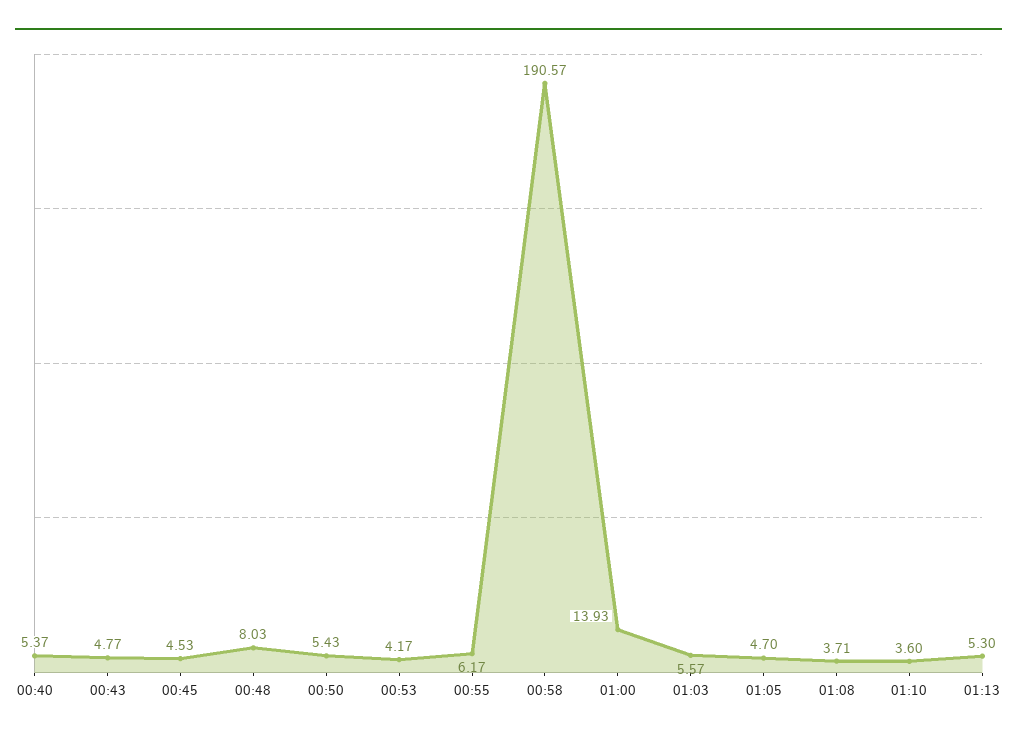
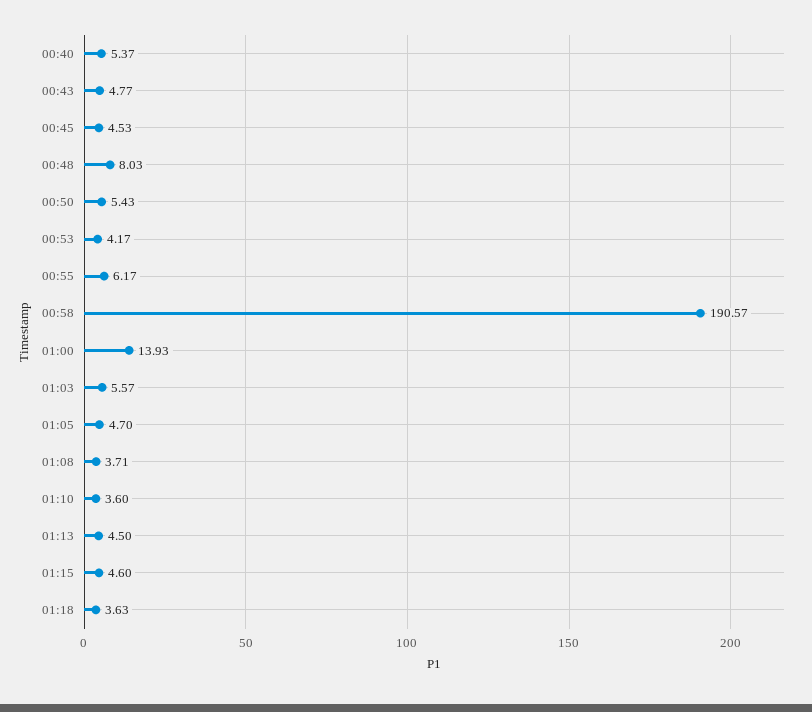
01:13: 5.3 -> 4.5
01:15: none -> 4.6
01:18: none -> 3.63

